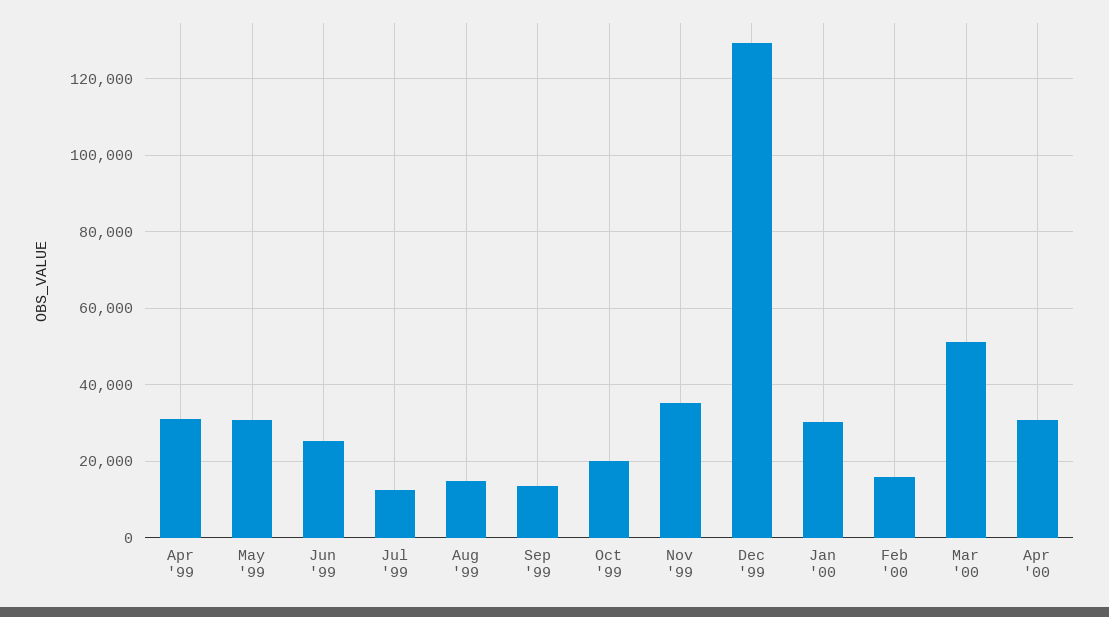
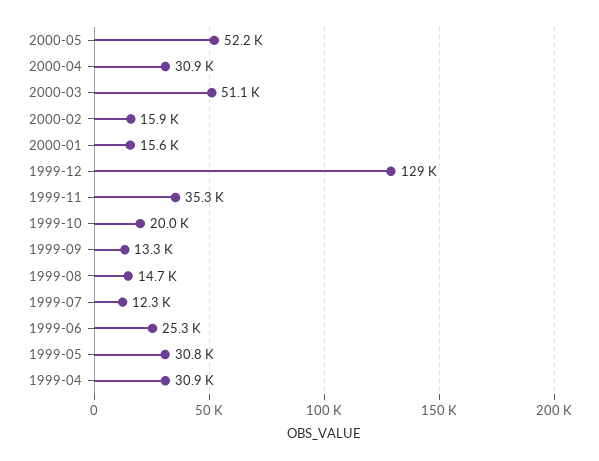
Jan '00: 30000 -> 15600
2000-05: none -> 52200

